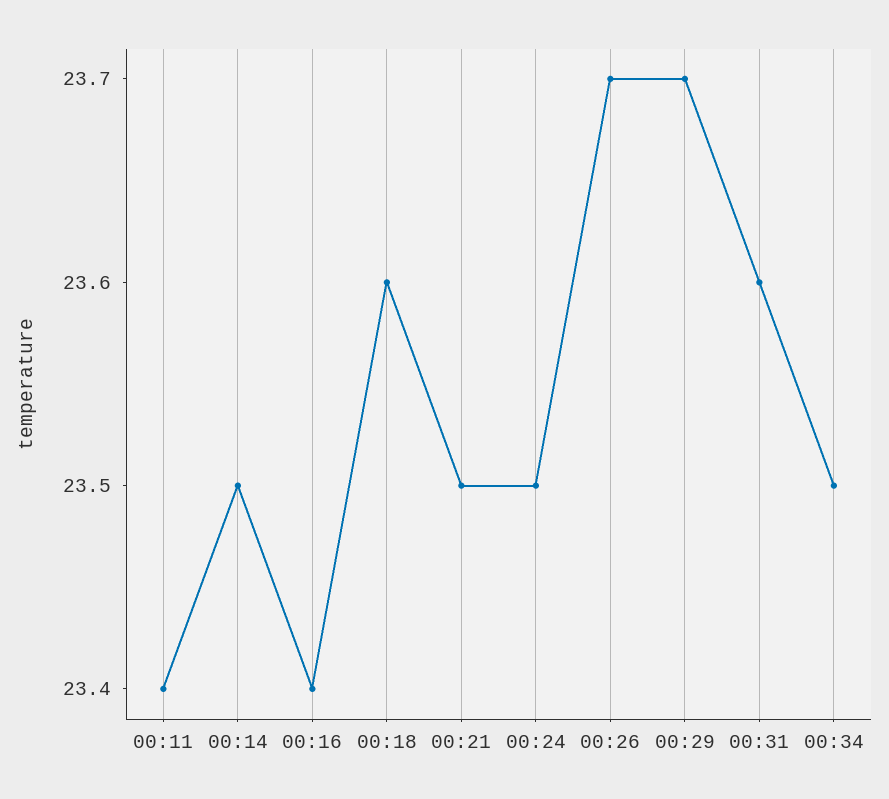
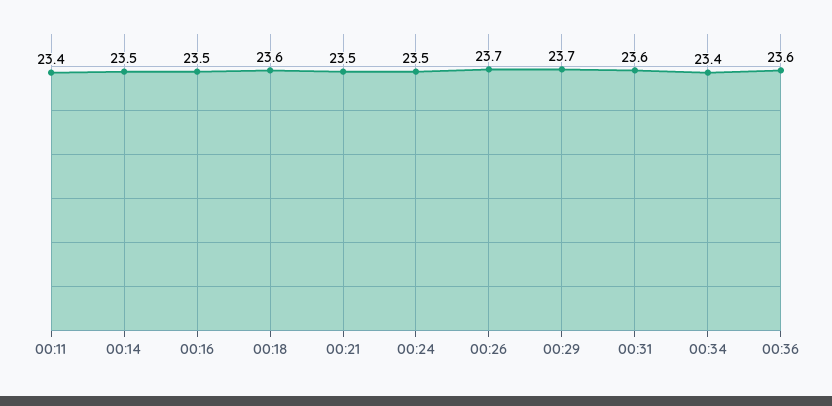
00:16: 23.4 -> 23.5
00:34: 23.5 -> 23.4
00:36: none -> 23.6

